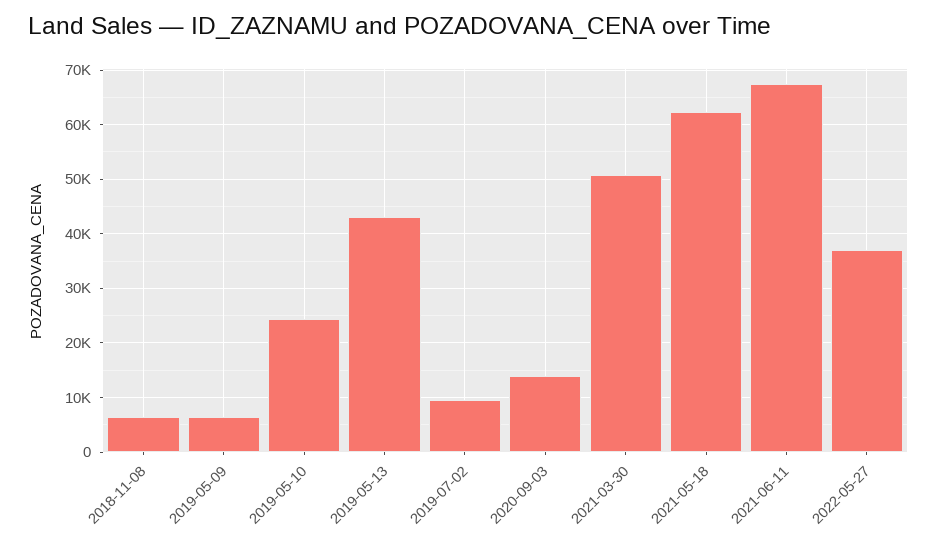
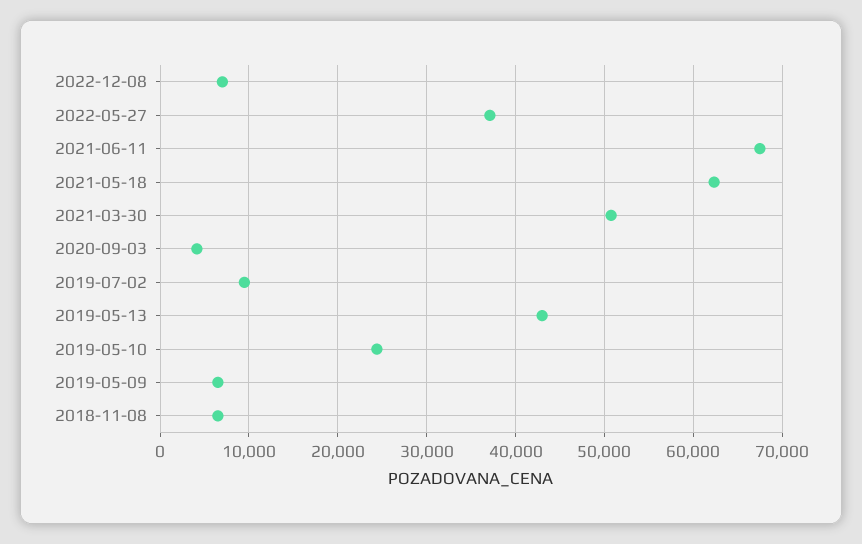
2020-09-03: 14000 -> 4000
2022-12-08: none -> 7000

